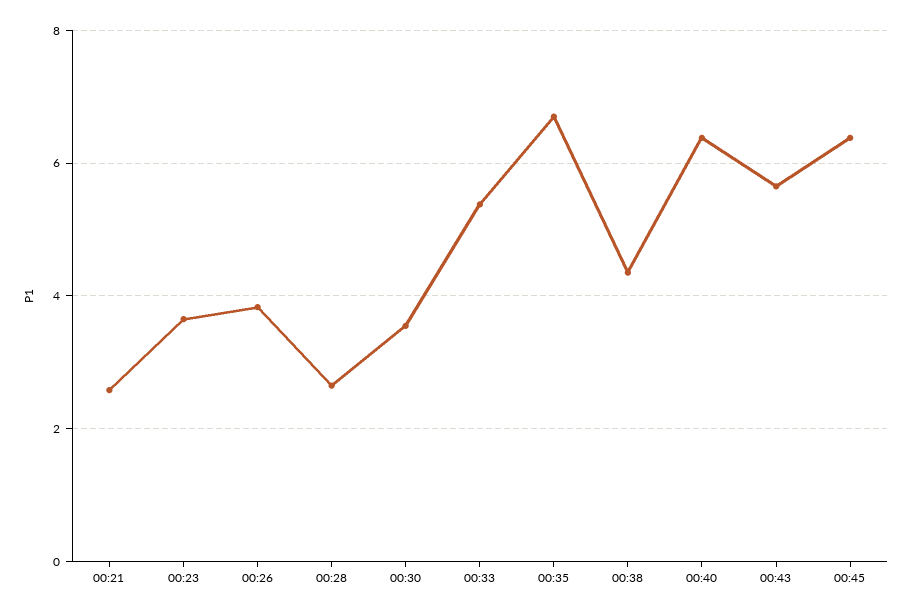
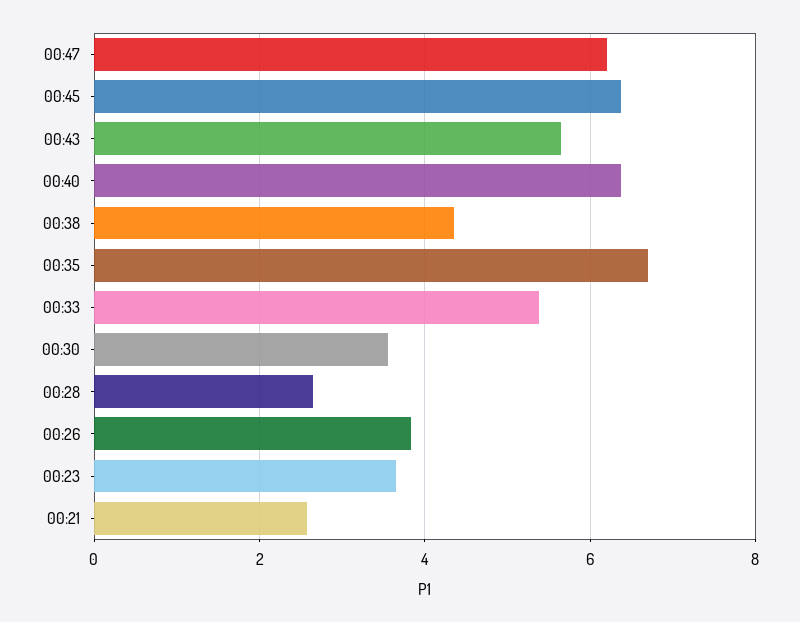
00:47: none -> 6.2

